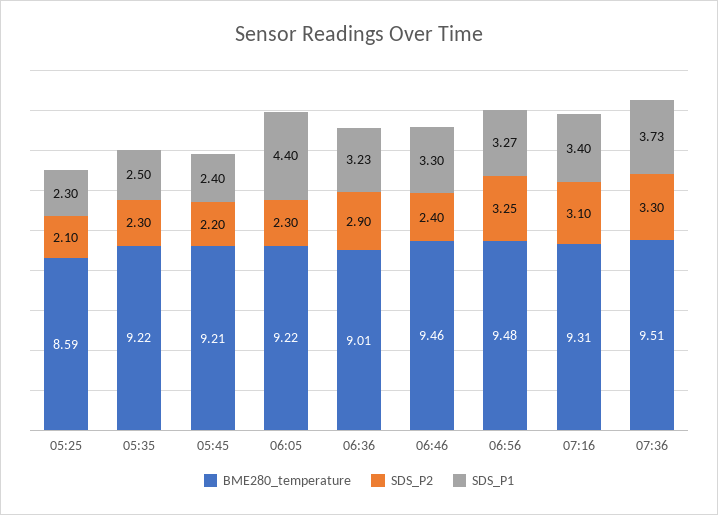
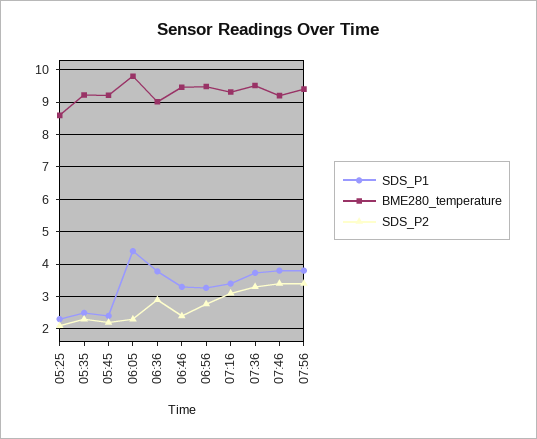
BME280_temperature, 06:05: 9.22 -> 9.8
SDS_P1, 06:36: 3.23 -> 3.8
SDS_P2, 06:56: 3.25 -> 2.8
SDS_P1, 07:46: none -> 3.8
BME280_temperature, 07:46: none -> 9.2
SDS_P2, 07:46: none -> 3.4
SDS_P1, 07:56: none -> 3.8
BME280_temperature, 07:56: none -> 9.4
SDS_P2, 07:56: none -> 3.4

